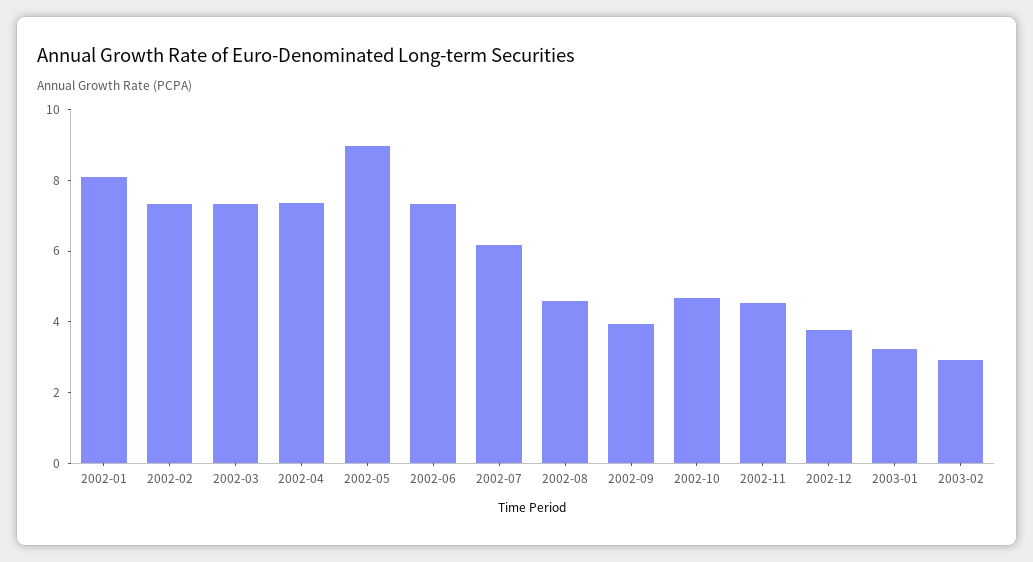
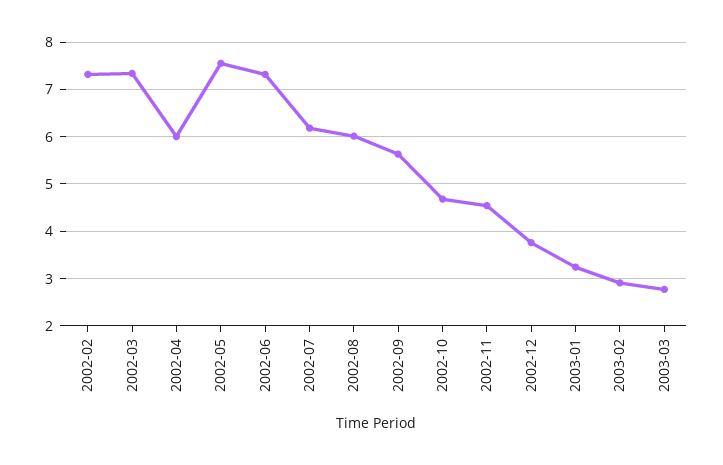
2002-01: 8 -> none
2002-04: 7.5 -> 6
2002-05: 9 -> 7.6
2002-08: 4.5 -> 6
2002-09: 4 -> 5.6
2003-03: none -> 2.8

